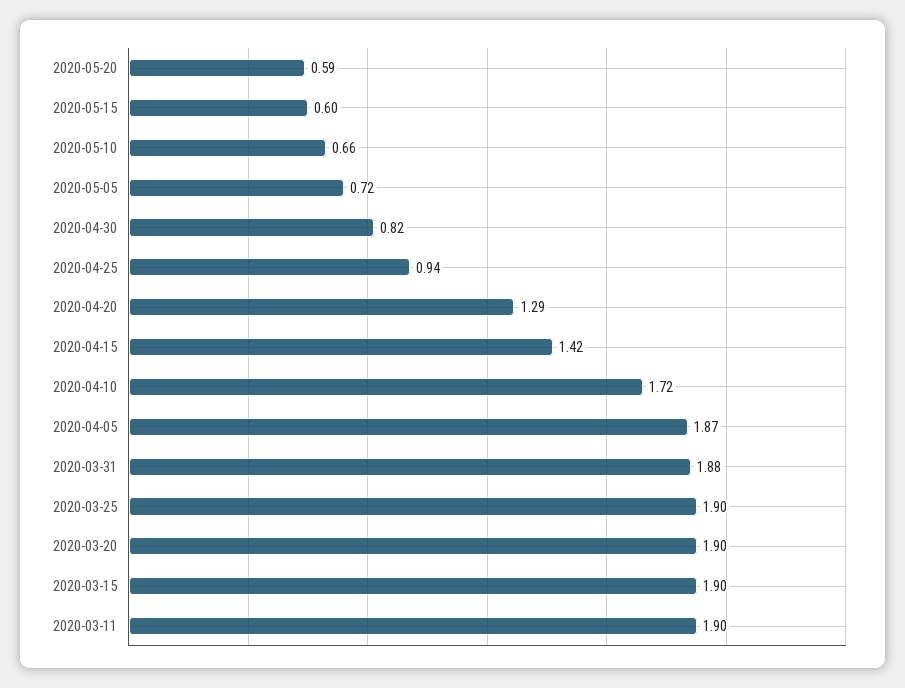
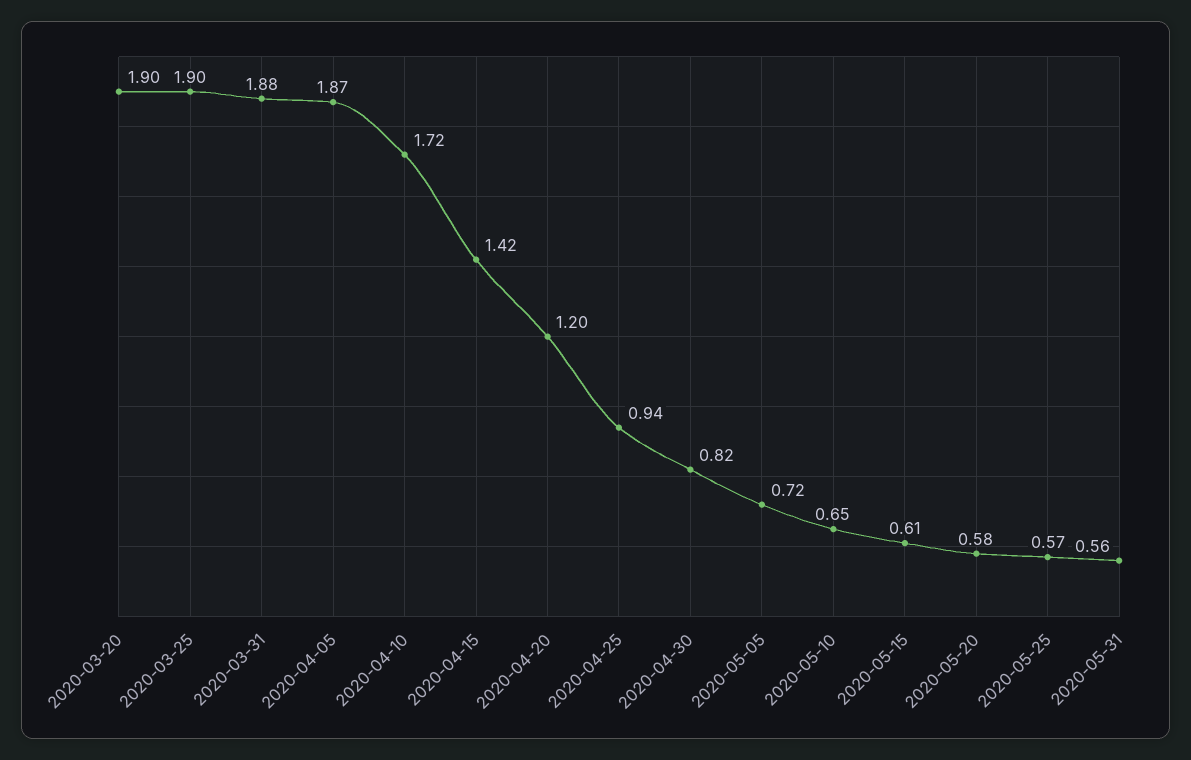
2020-05-20: 0.59 -> 0.58
2020-05-15: 0.6 -> 0.61
2020-05-10: 0.66 -> 0.65
2020-04-20: 1.29 -> 1.2
2020-03-15: 1.9 -> none
2020-03-11: 1.9 -> none
2020-05-25: none -> 0.57
2020-05-31: none -> 0.56

